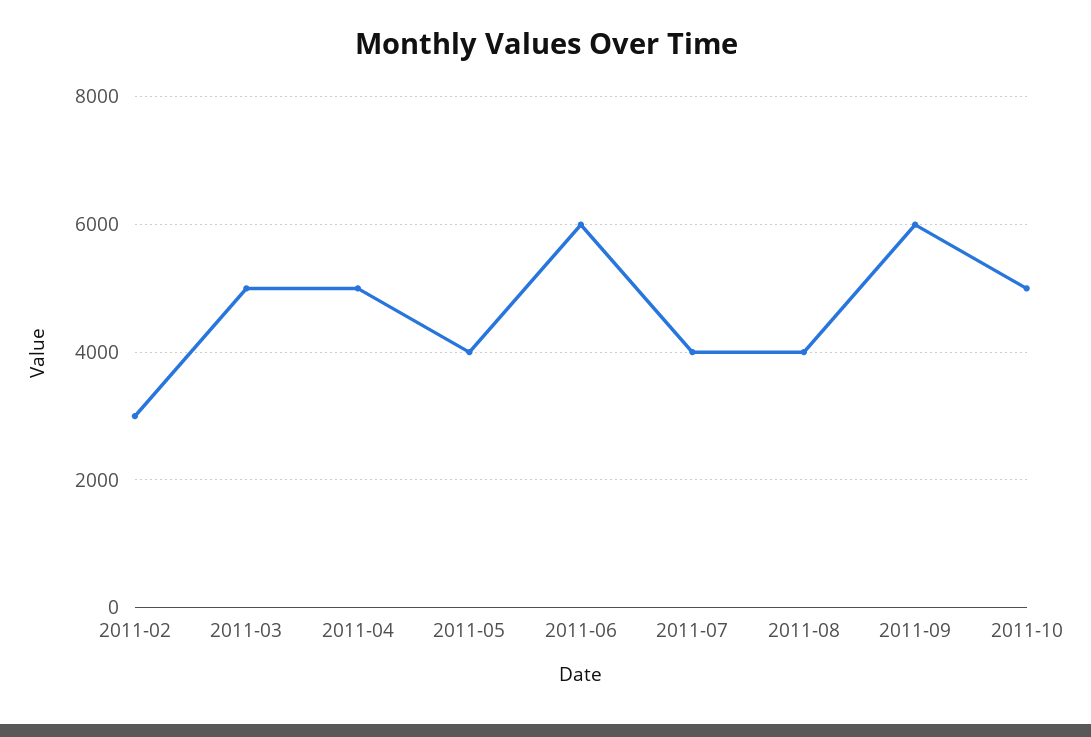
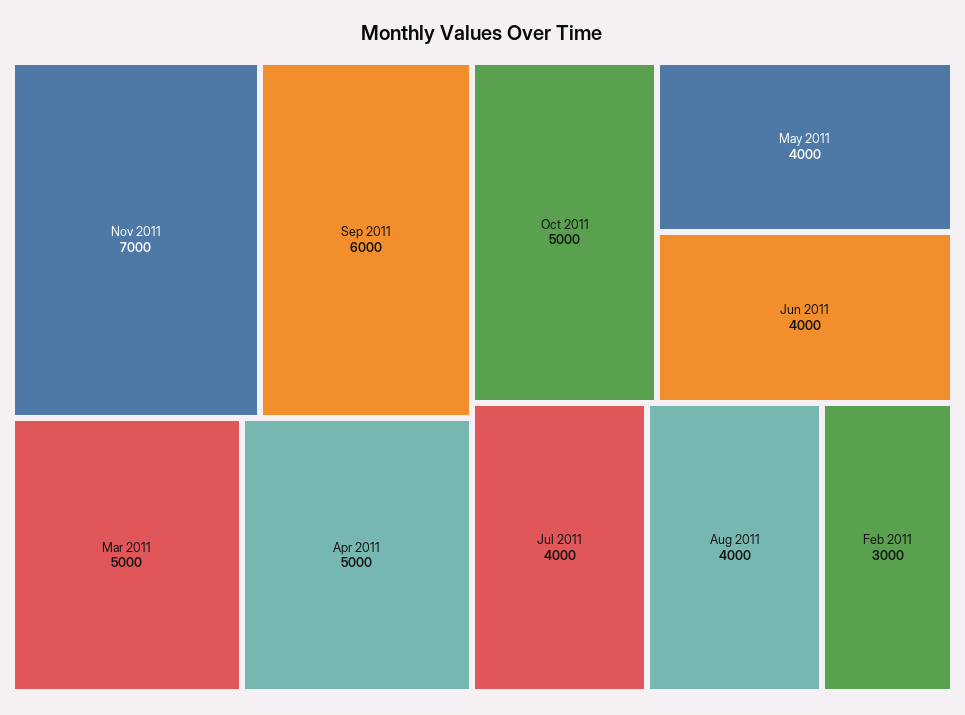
2011-06: 6000 -> 4000
Nov 2011: none -> 7000

